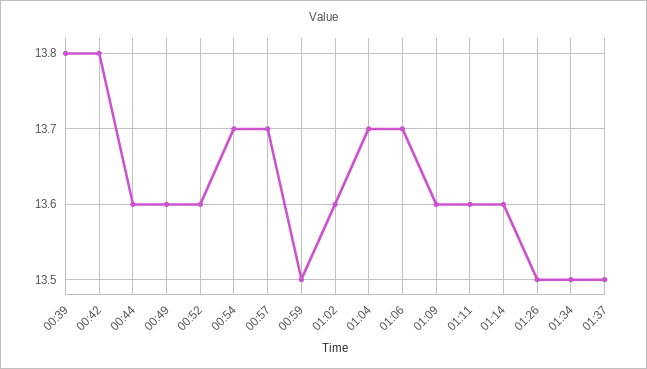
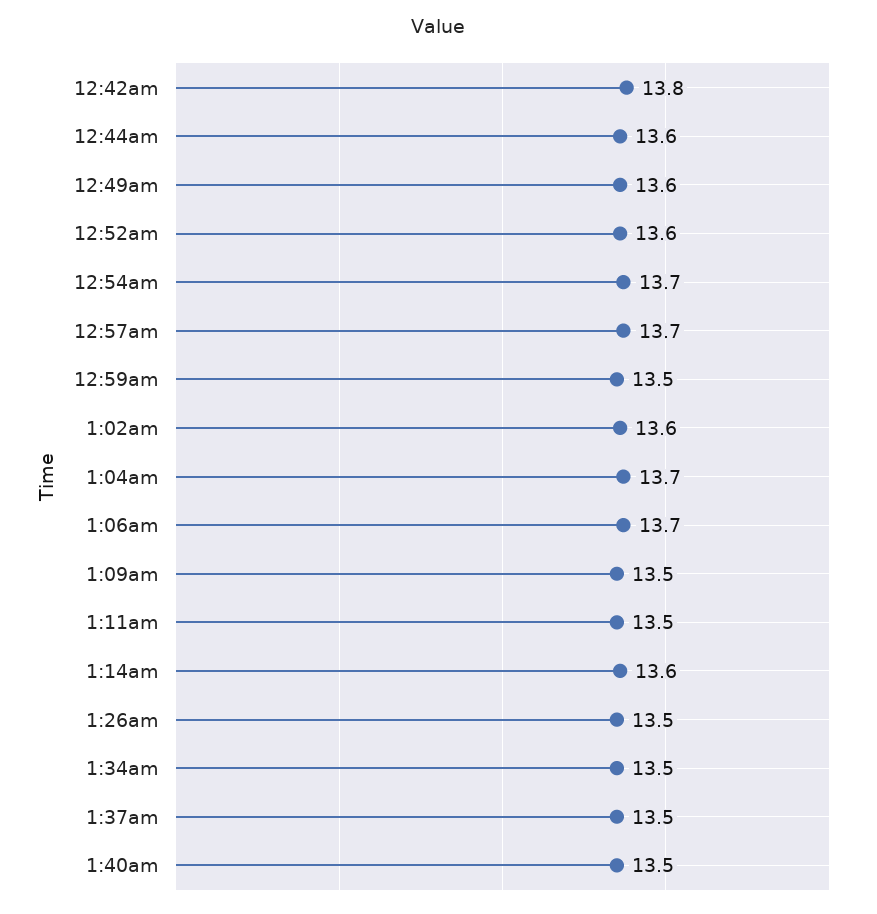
00:39: 13.8 -> none
01:09: 13.6 -> 13.5
01:11: 13.6 -> 13.5
1:40am: none -> 13.5

